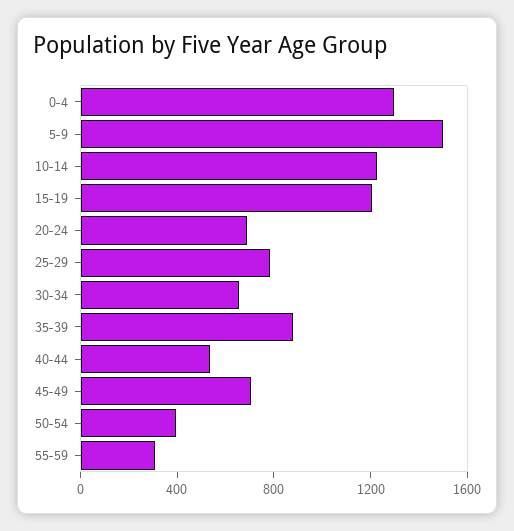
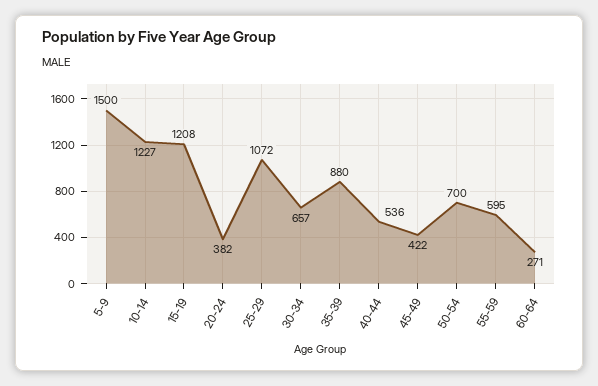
0-4: 1300 -> none
20-24: 700 -> 382
25-29: 800 -> 1072
45-49: 700 -> 422
50-54: 400 -> 700
55-59: 300 -> 595
60-64: none -> 271

